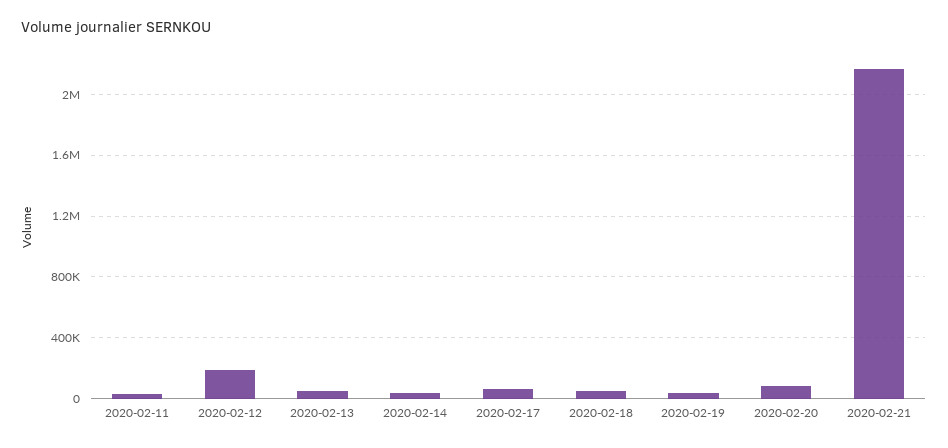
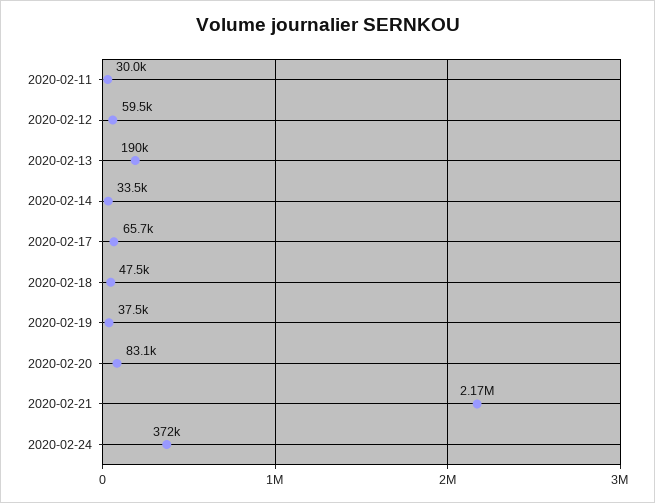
2020-02-12: 200000 -> 59500
2020-02-13: 50000 -> 190000
2020-02-24: none -> 372000

